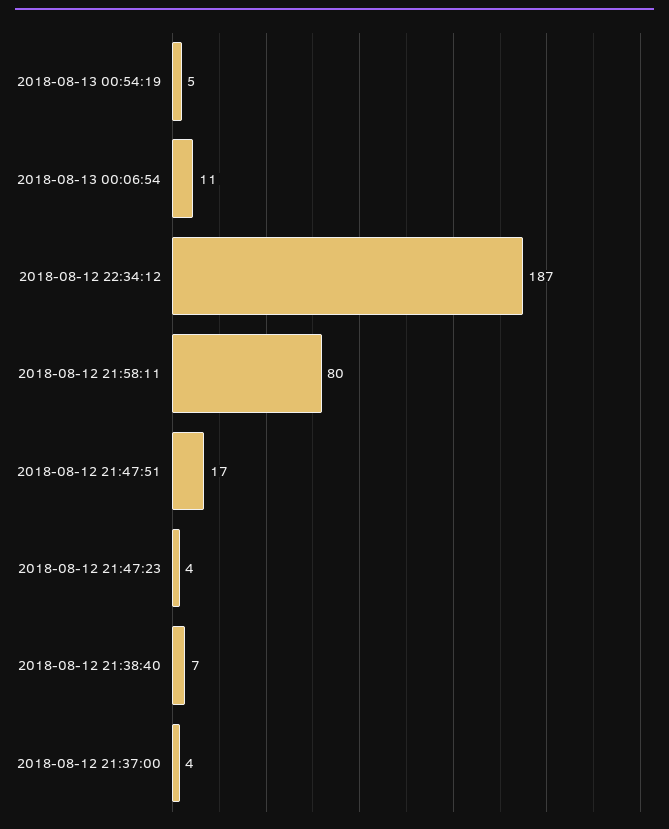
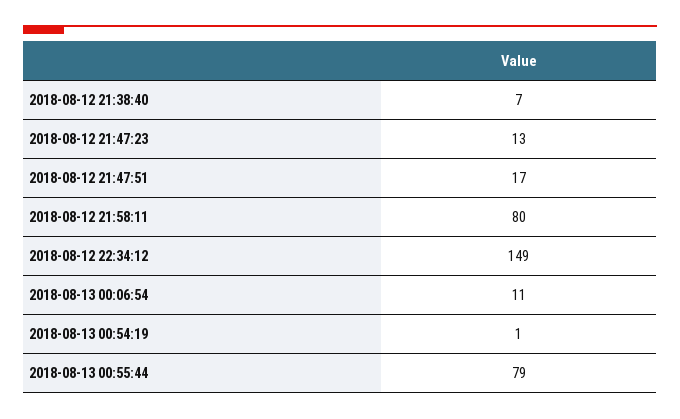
2018-08-13 00:54:19: 5 -> 1
2018-08-12 22:34:12: 187 -> 149
2018-08-12 21:47:23: 4 -> 13
2018-08-12 21:37:00: 4 -> none
2018-08-13 00:55:44: none -> 79

